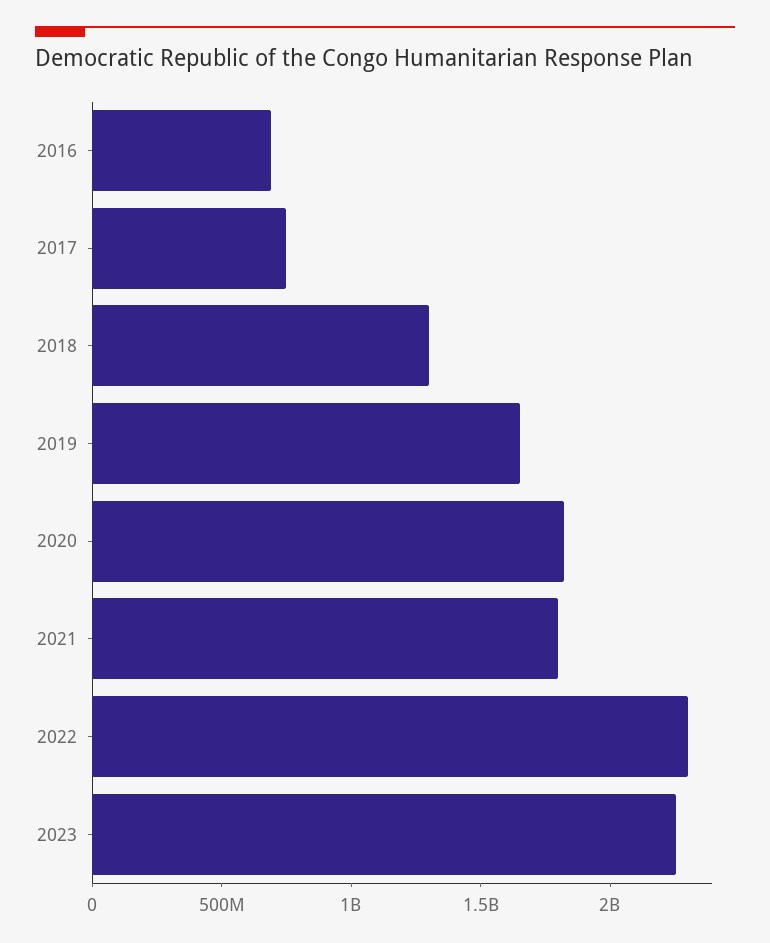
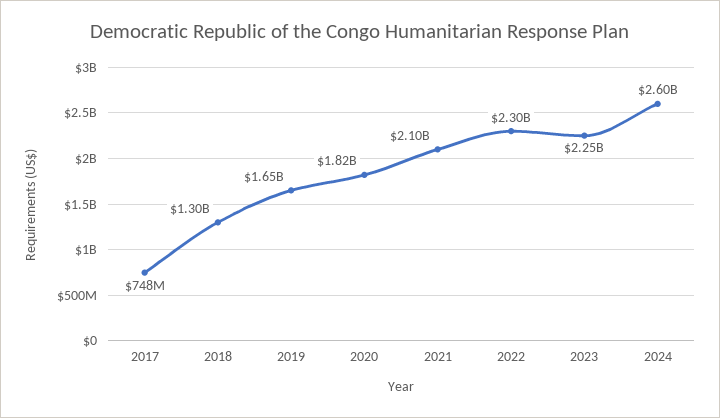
2016: 700000000 -> none
2021: 1800000000 -> 2100000000
2024: none -> 2600000000

